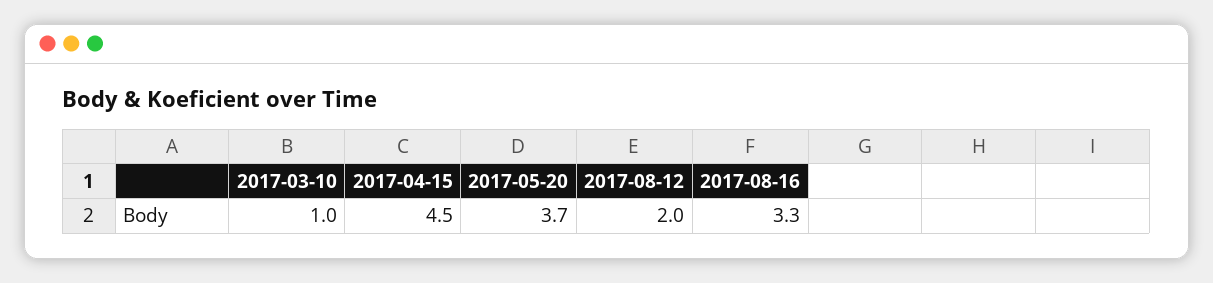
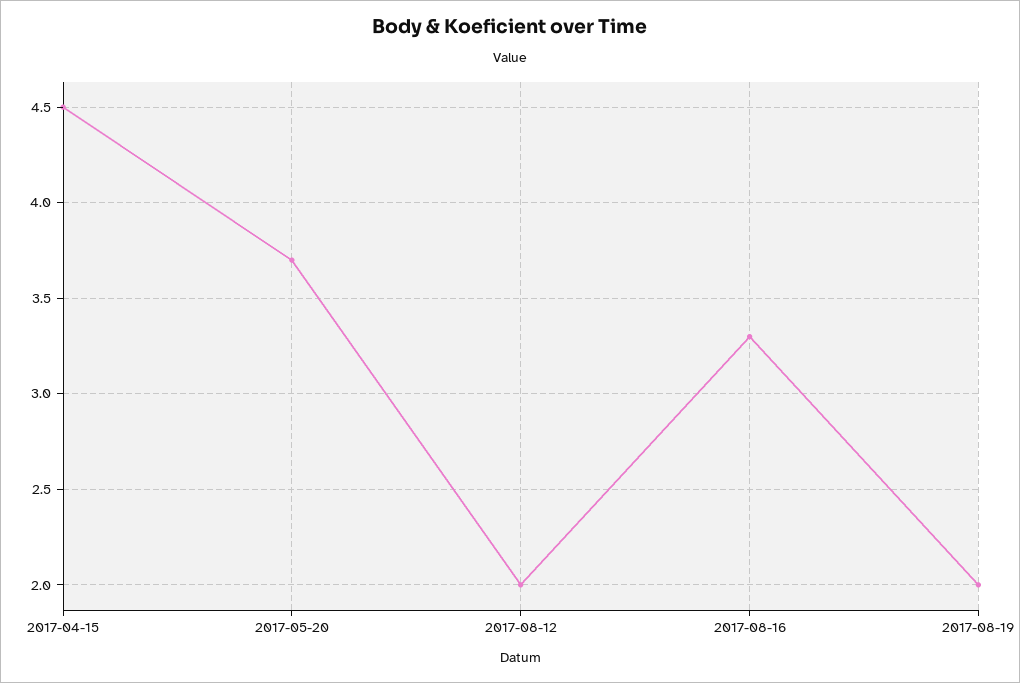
2017-03-10: 1 -> none
2017-08-19: none -> 2

